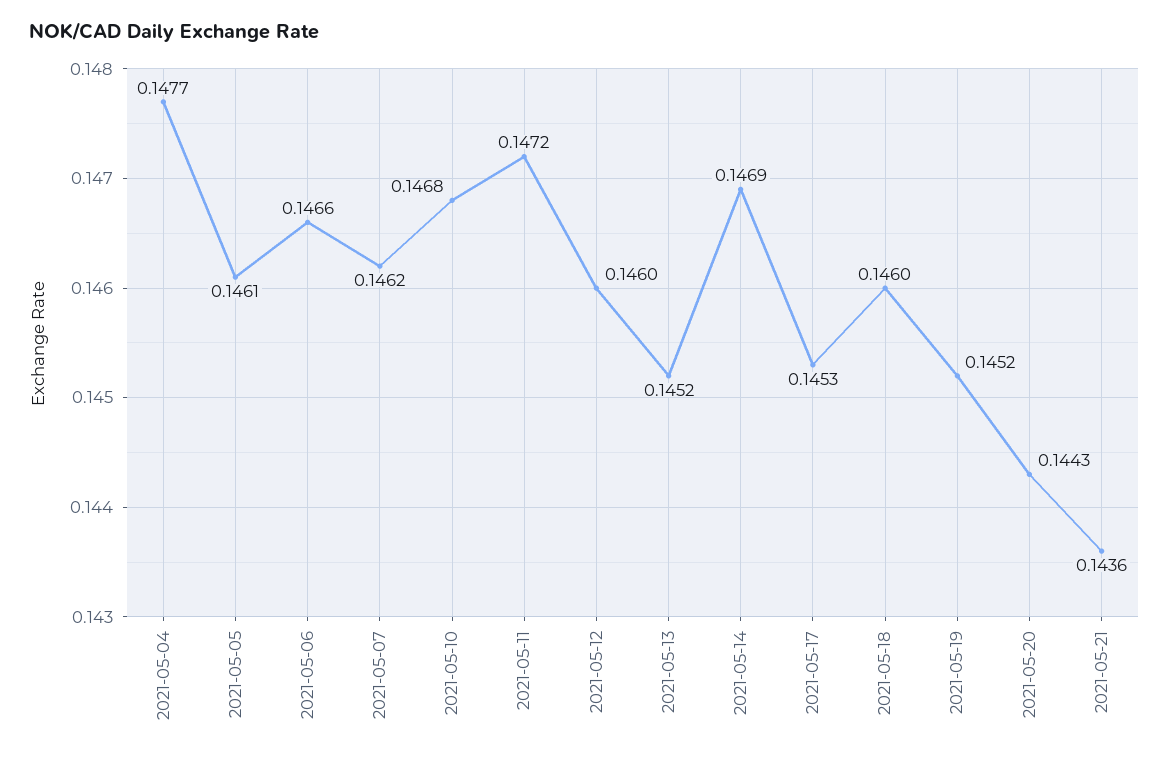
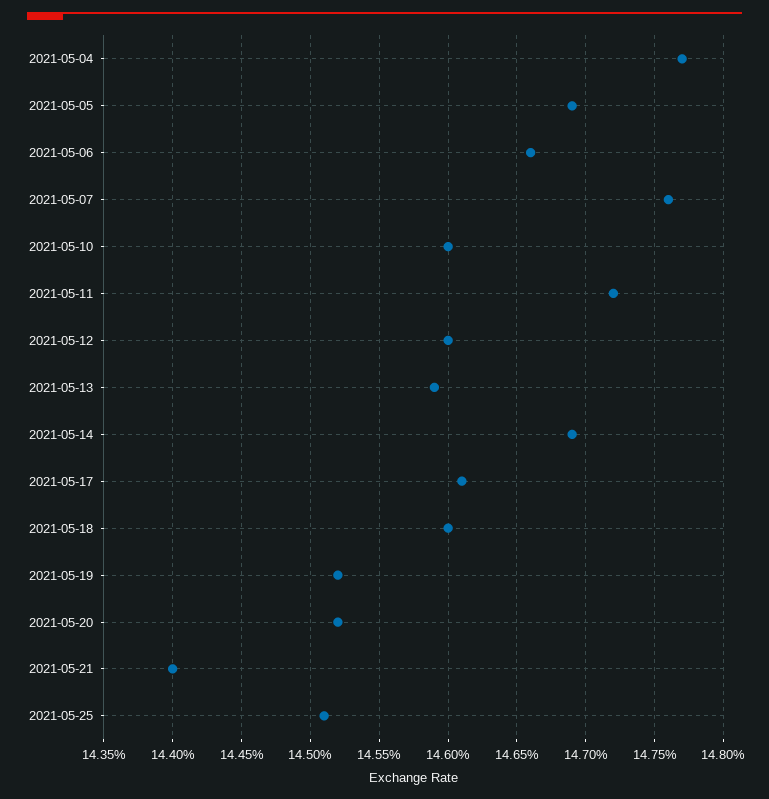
2021-05-05: 0.1461 -> 0.1469
2021-05-07: 0.1462 -> 0.1476
2021-05-10: 0.1468 -> 0.146
2021-05-13: 0.1452 -> 0.1459
2021-05-17: 0.1453 -> 0.1461
2021-05-20: 0.1443 -> 0.1452
2021-05-21: 0.1436 -> 0.144
2021-05-25: none -> 0.1451

